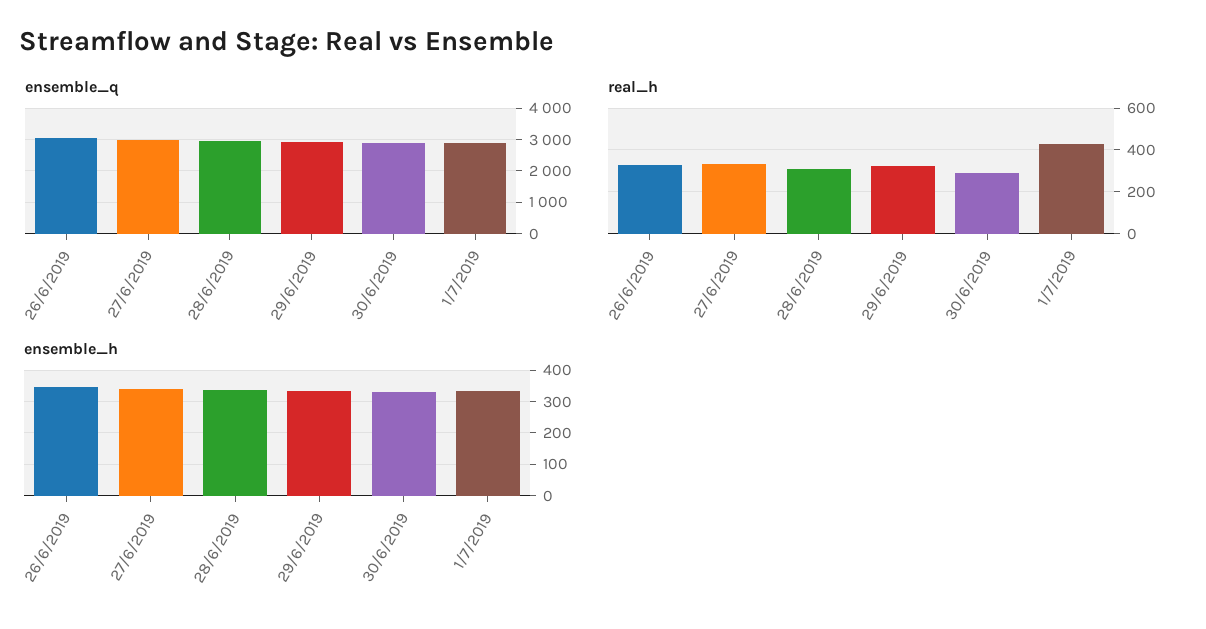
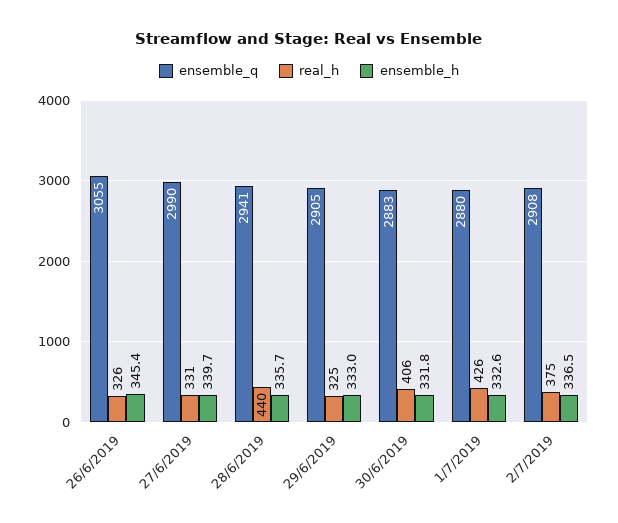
real_h, 28/6/2019: 300 -> 440
real_h, 30/6/2019: 300 -> 406
ensemble_q, 2/7/2019: none -> 2908
real_h, 2/7/2019: none -> 375
ensemble_h, 2/7/2019: none -> 336.5

